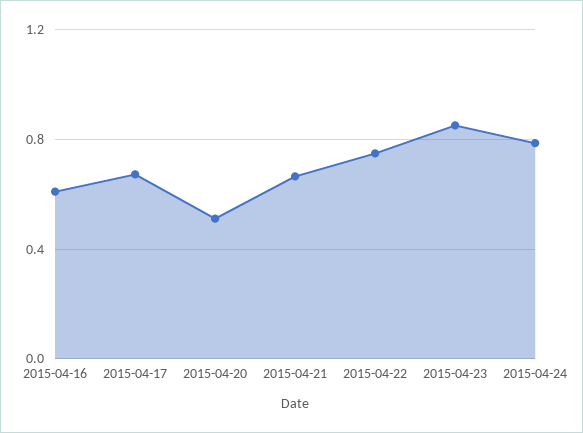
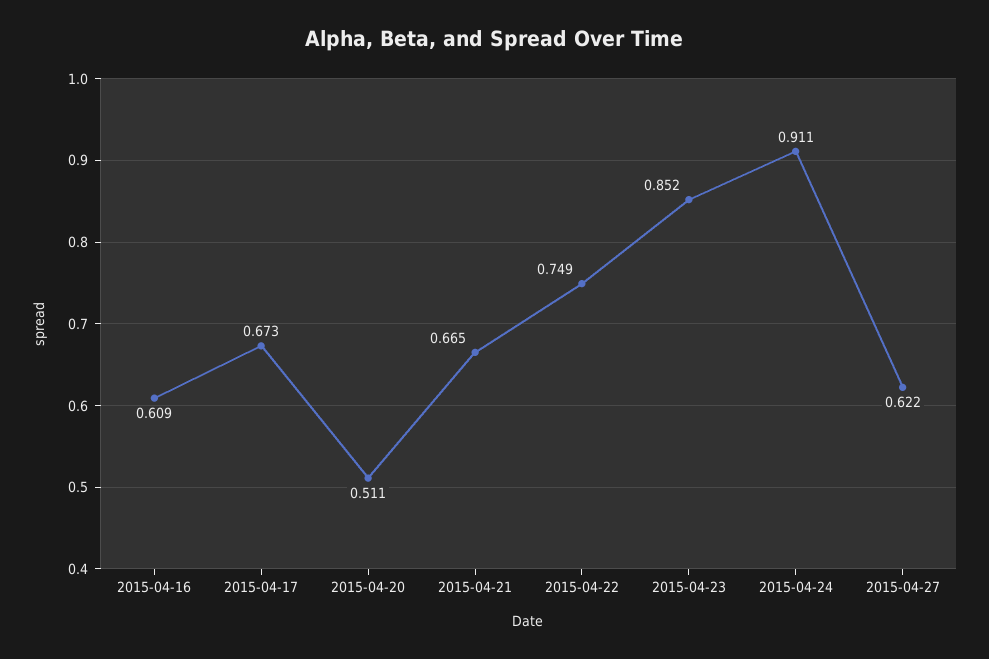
2015-04-24: 0.8 -> 0.911
2015-04-27: none -> 0.622

